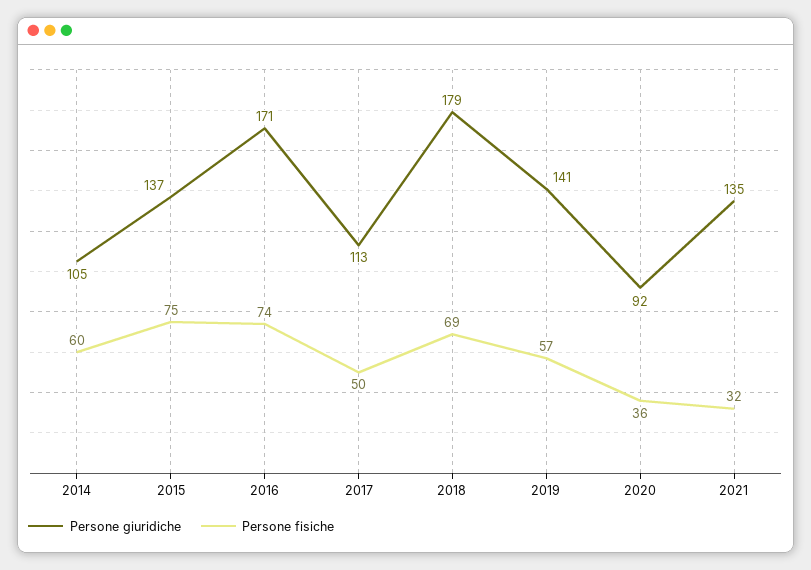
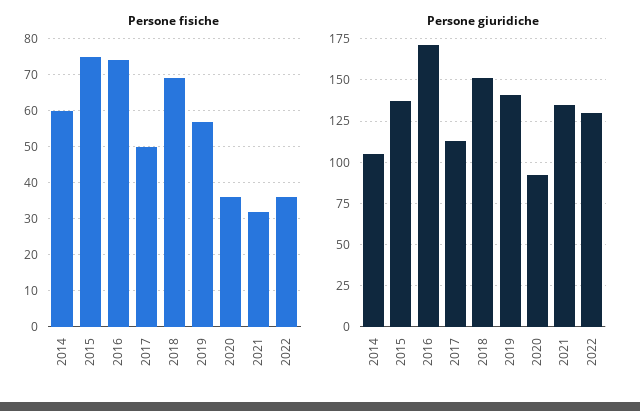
Persone giuridiche, 2018: 179 -> 150
Persone fisiche, 2022: none -> 35
Persone giuridiche, 2022: none -> 130

